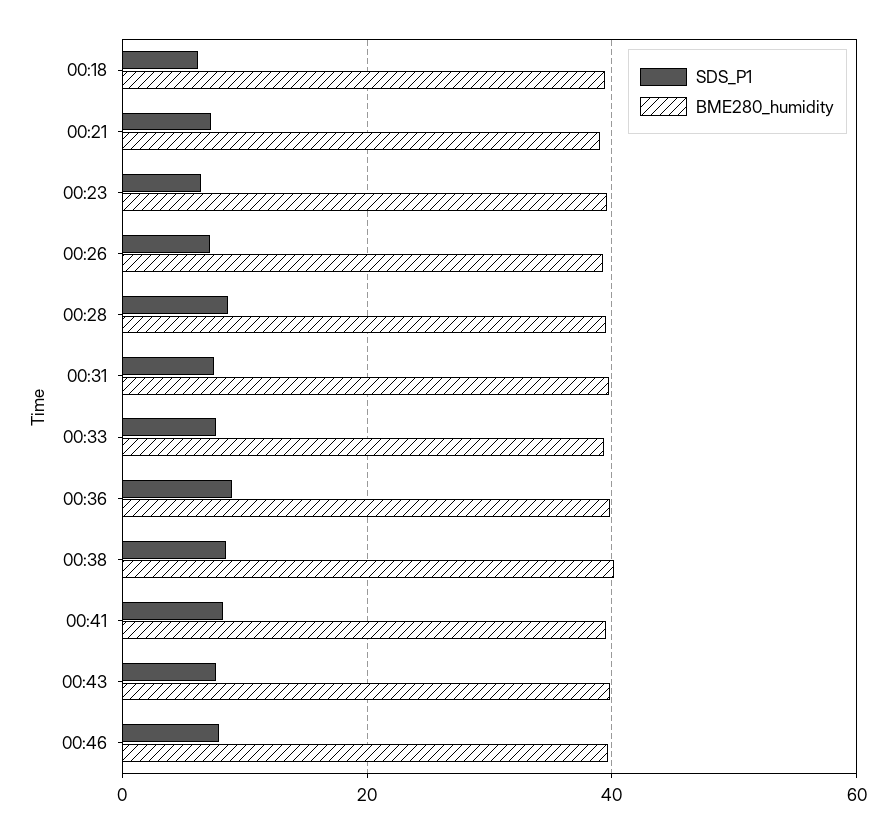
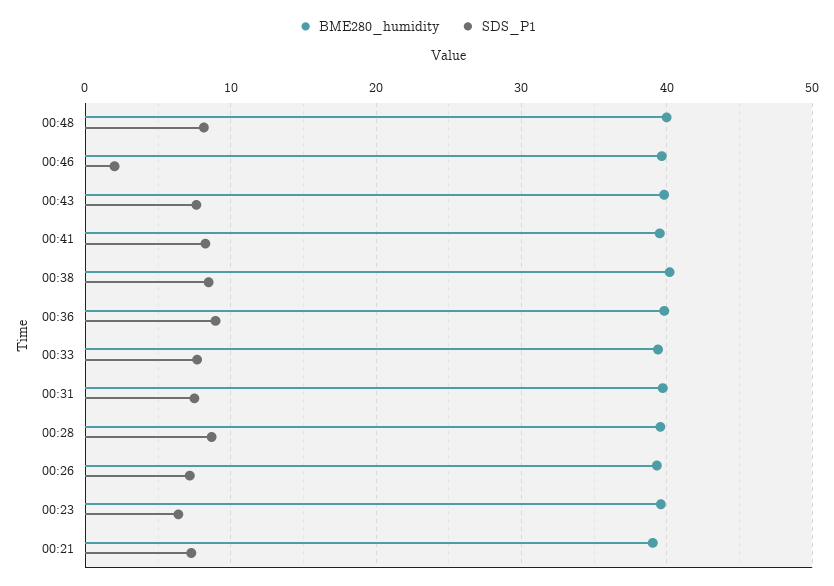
SDS_P1, 00:18: 6 -> none
BME280_humidity, 00:18: 40 -> none
SDS_P1, 00:46: 8 -> 2
BME280_humidity, 00:48: none -> 40
SDS_P1, 00:48: none -> 8

